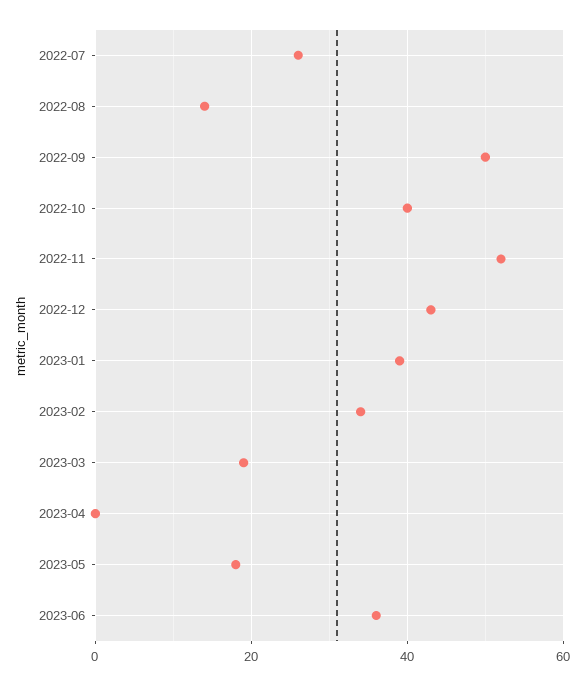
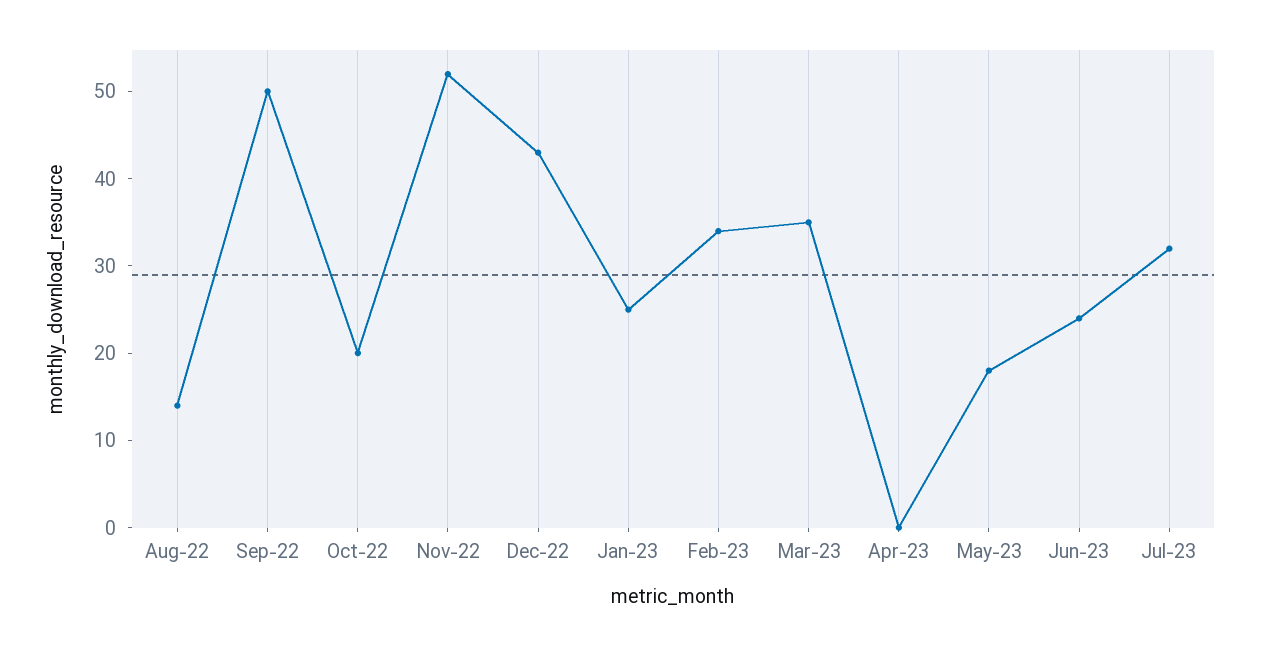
2022-07: 25 -> none
2022-10: 40 -> 20
2023-01: 40 -> 25
2023-03: 20 -> 35
2023-06: 35 -> 24
Jul-23: none -> 32

